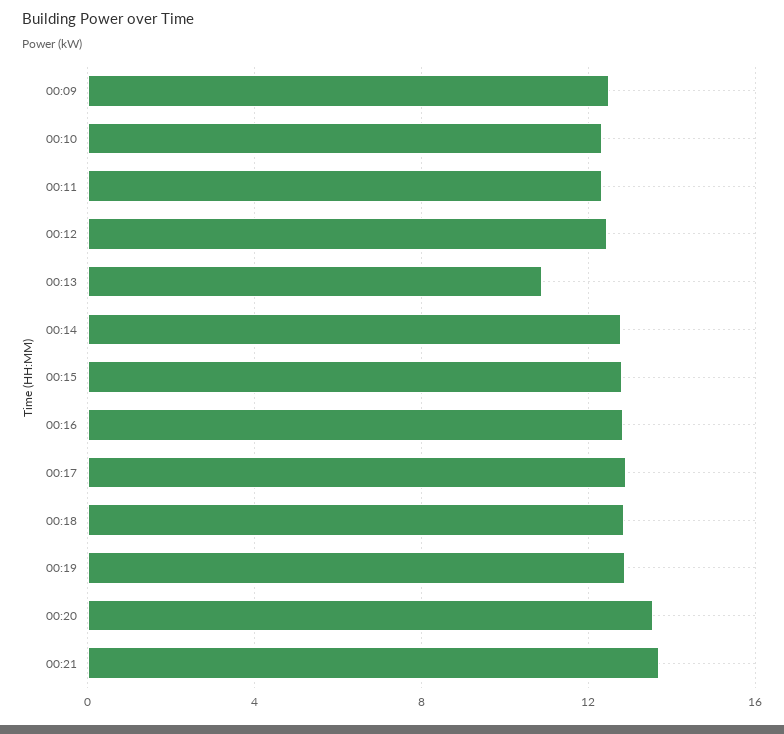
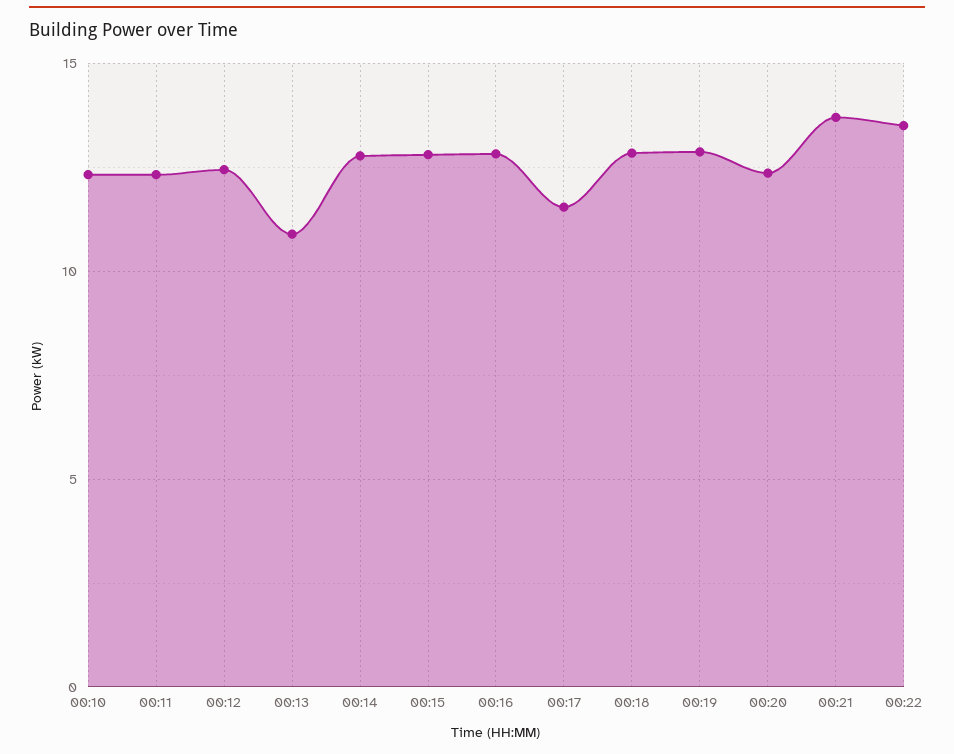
00:09: 12.5 -> none
00:17: 13 -> 11.5
00:20: 13.5 -> 12.5
00:22: none -> 13.5

